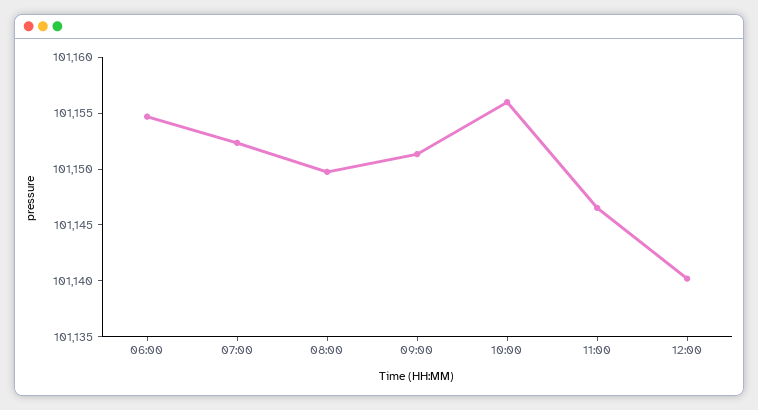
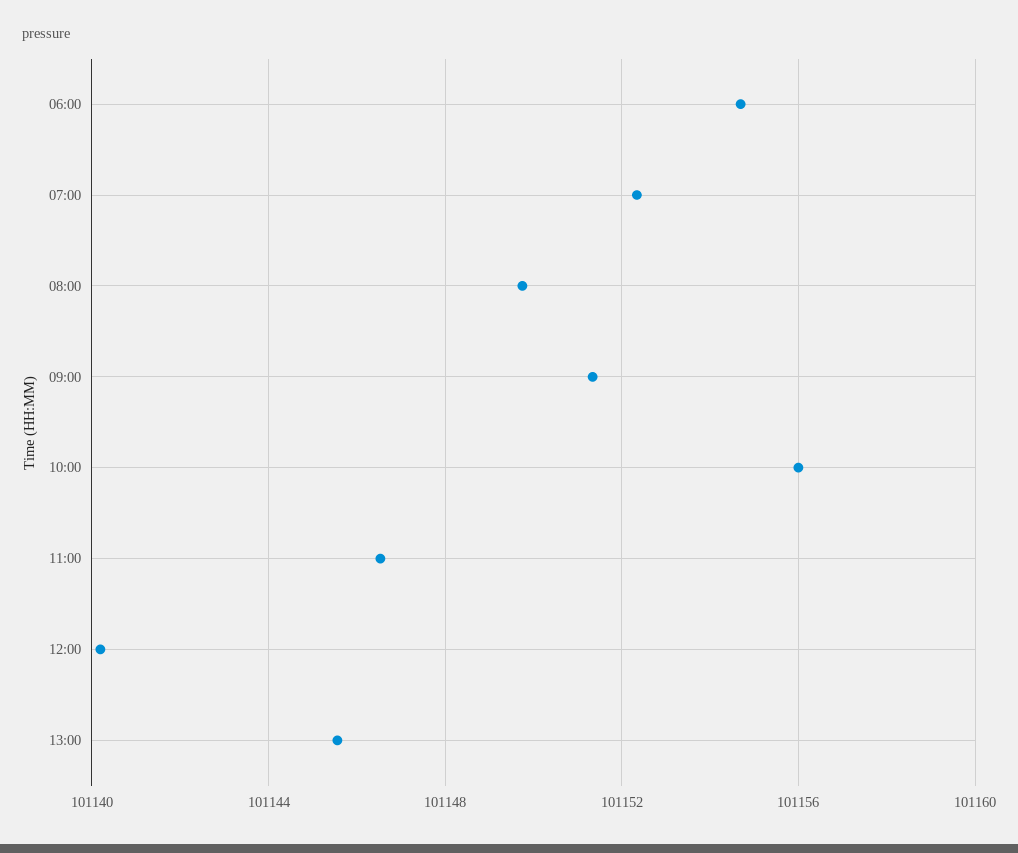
13:00: none -> 101145.5

